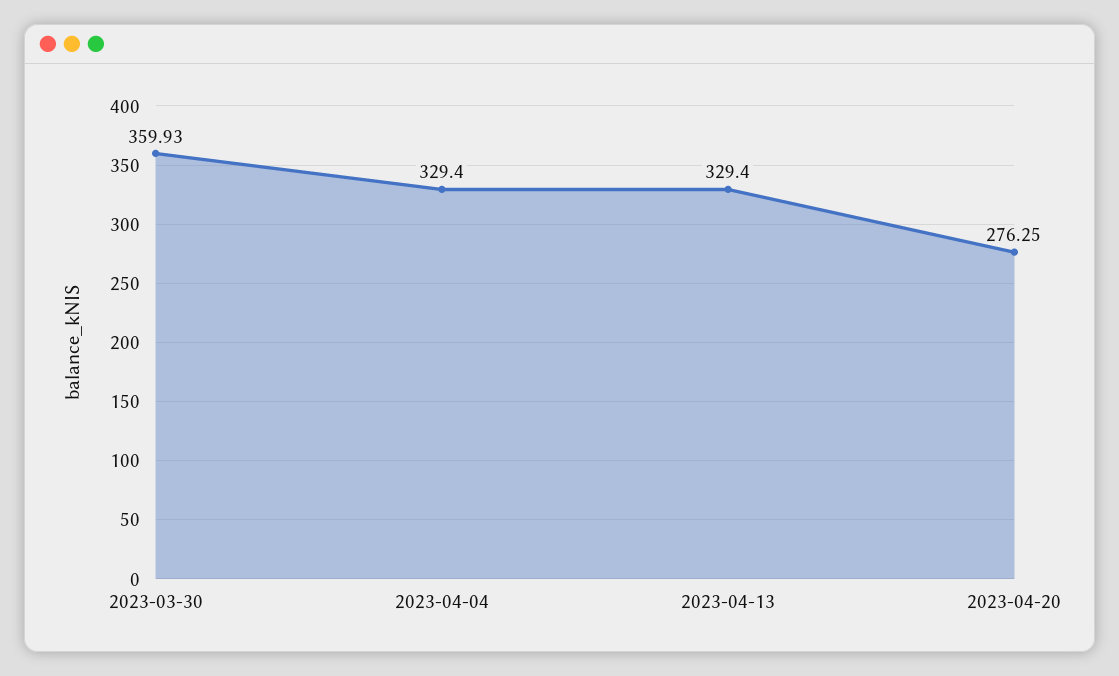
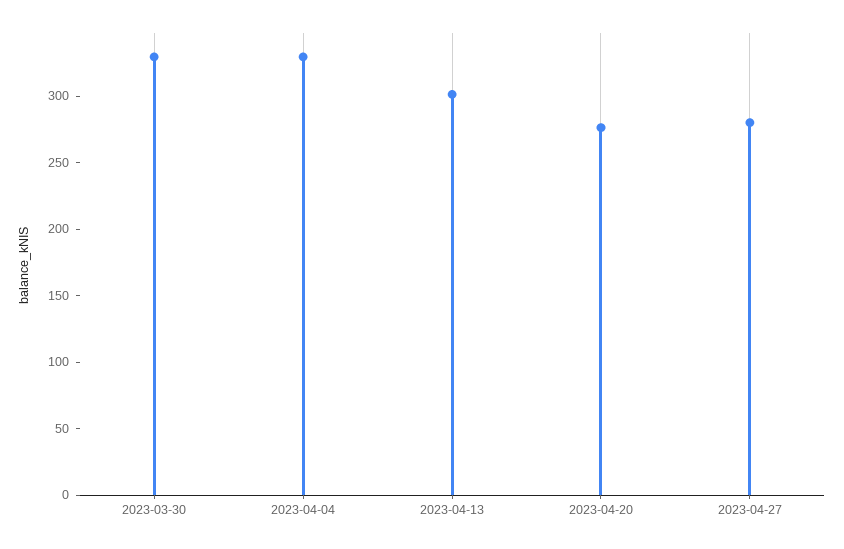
2023-03-30: 359.93 -> 330
2023-04-13: 329.4 -> 300
2023-04-27: none -> 280

